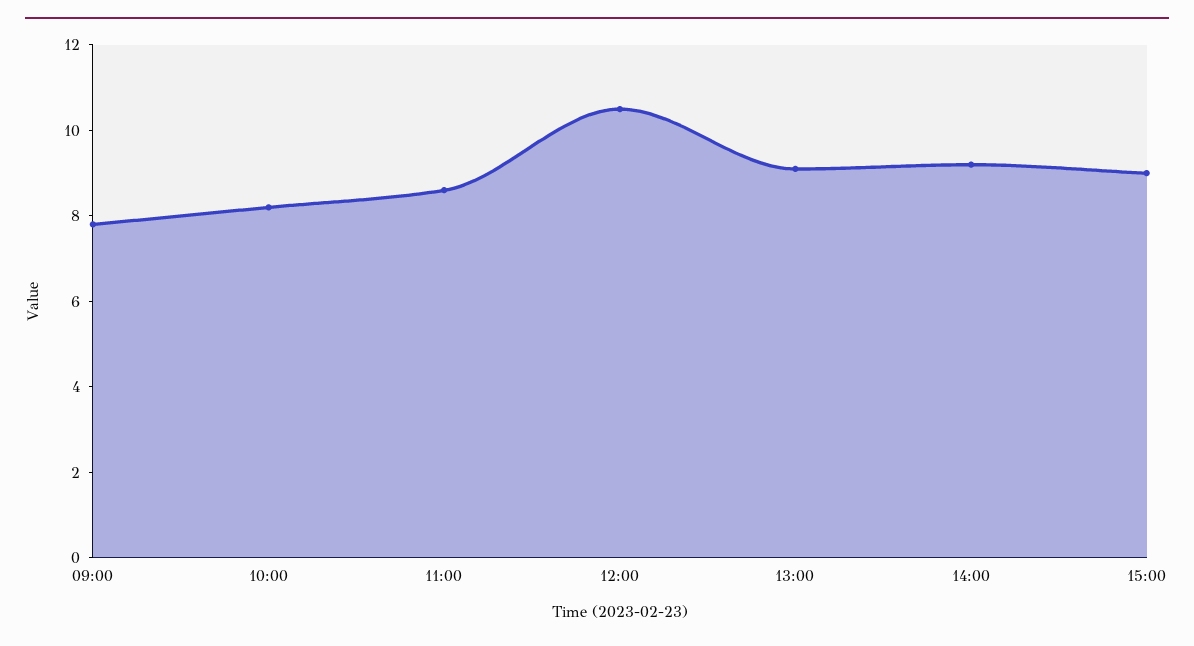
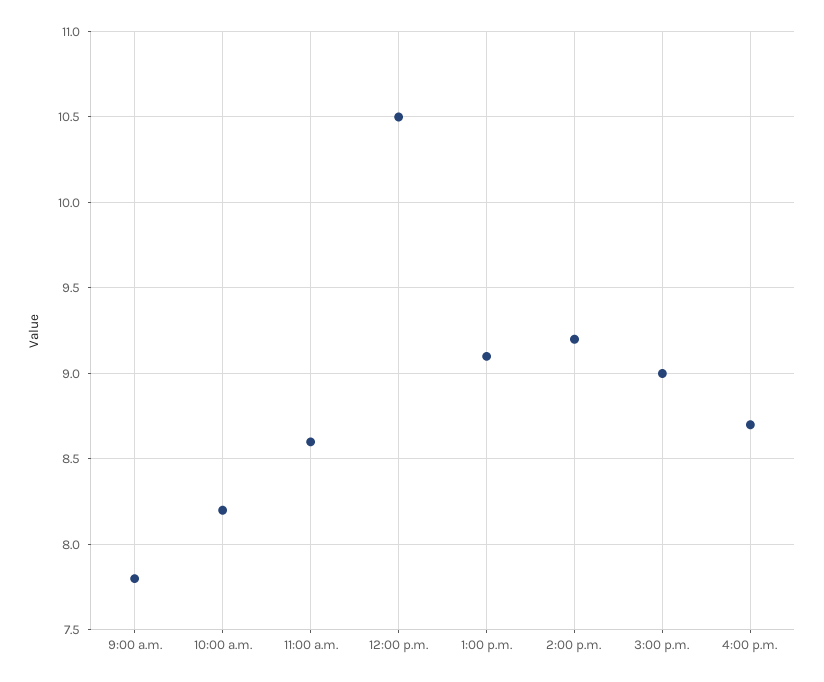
4:00 p.m.: none -> 8.7

